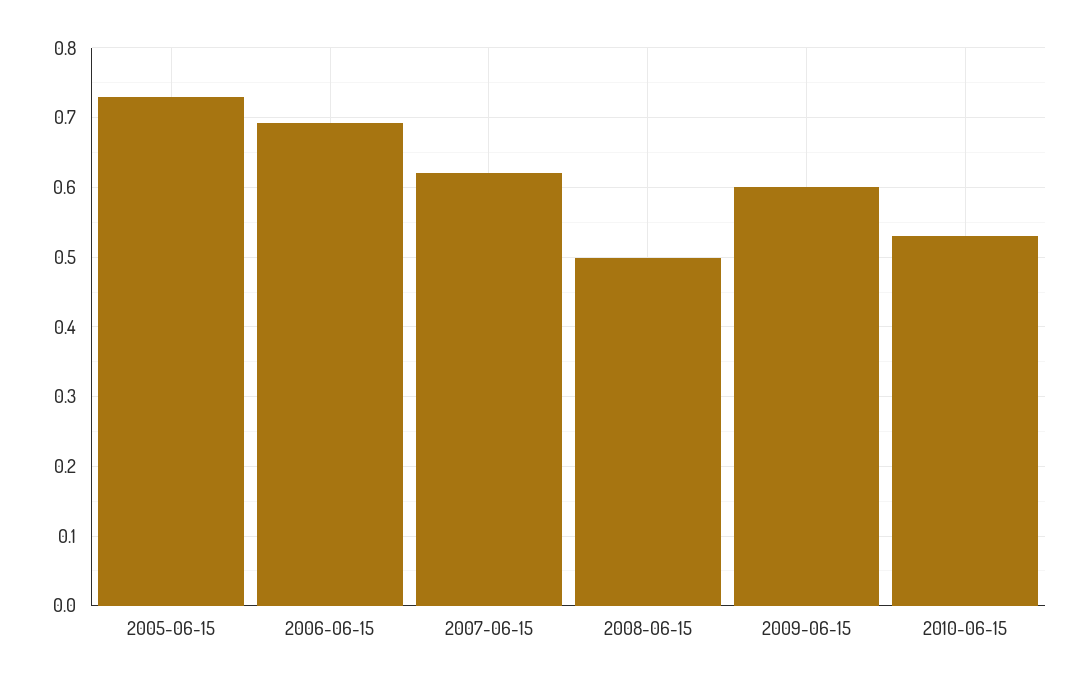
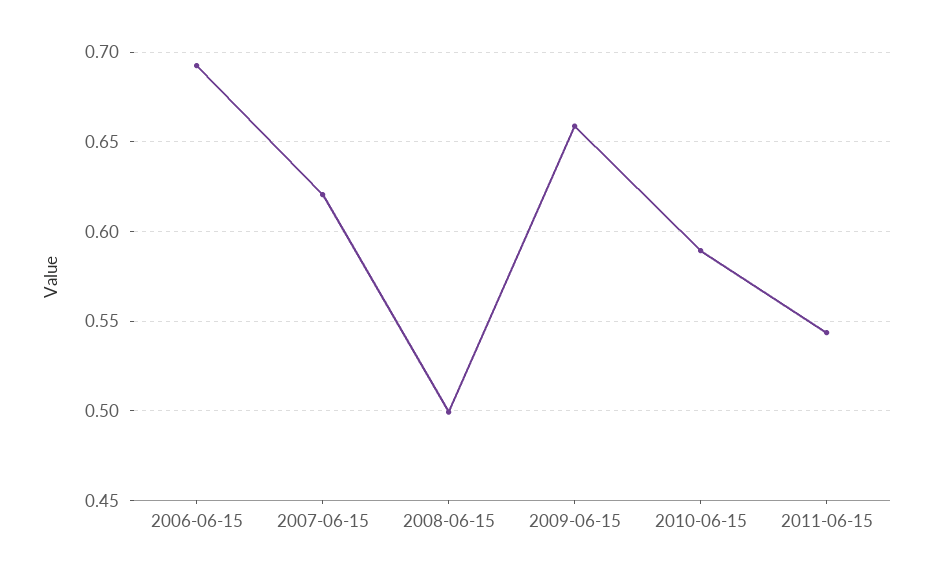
2005-06-15: 0.73 -> none
2009-06-15: 0.6 -> 0.66
2010-06-15: 0.53 -> 0.59
2011-06-15: none -> 0.545

